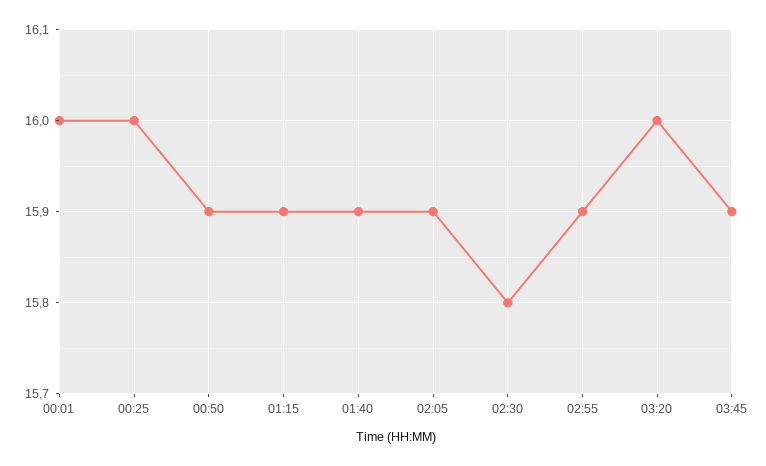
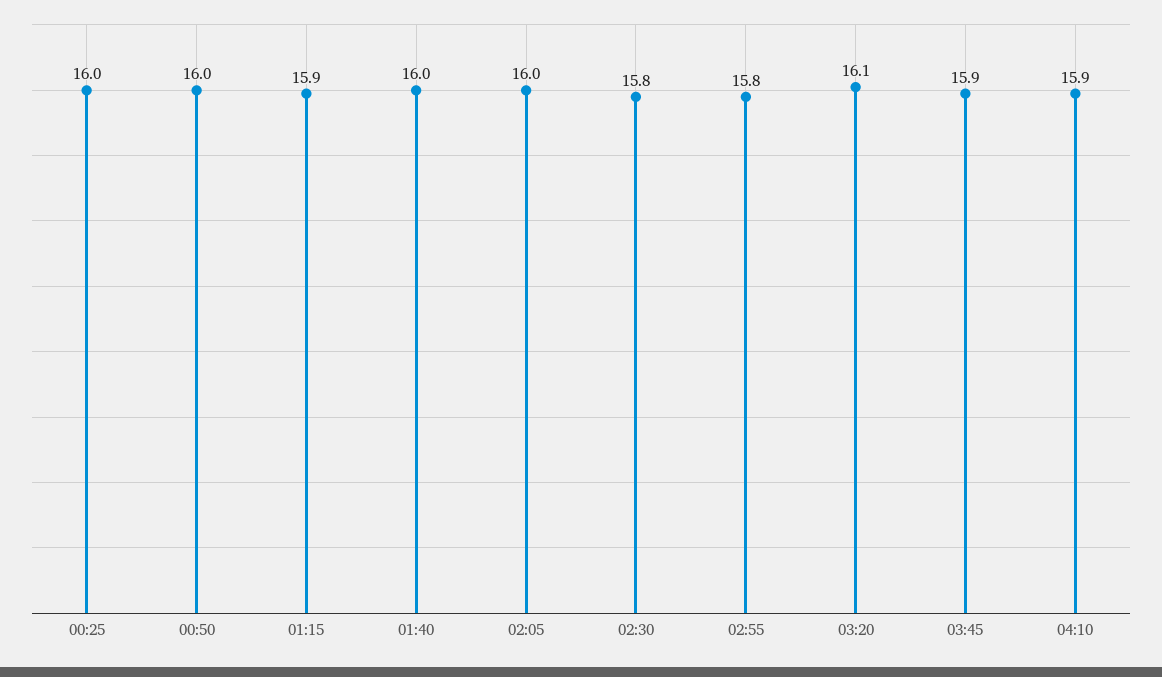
00:01: 16 -> none
00:50: 15.9 -> 16
01:40: 15.9 -> 16
02:05: 15.9 -> 16
02:55: 15.9 -> 15.8
03:20: 16 -> 16.1
04:10: none -> 15.9

